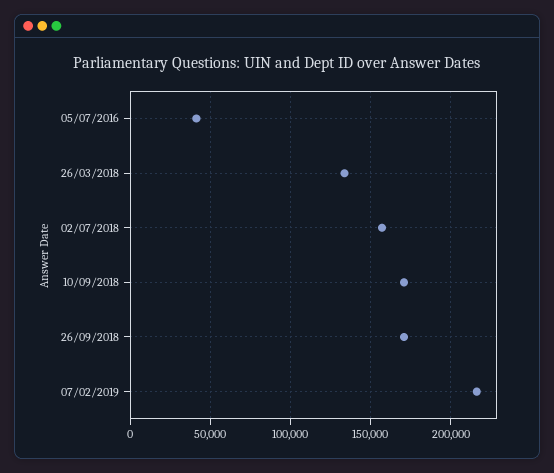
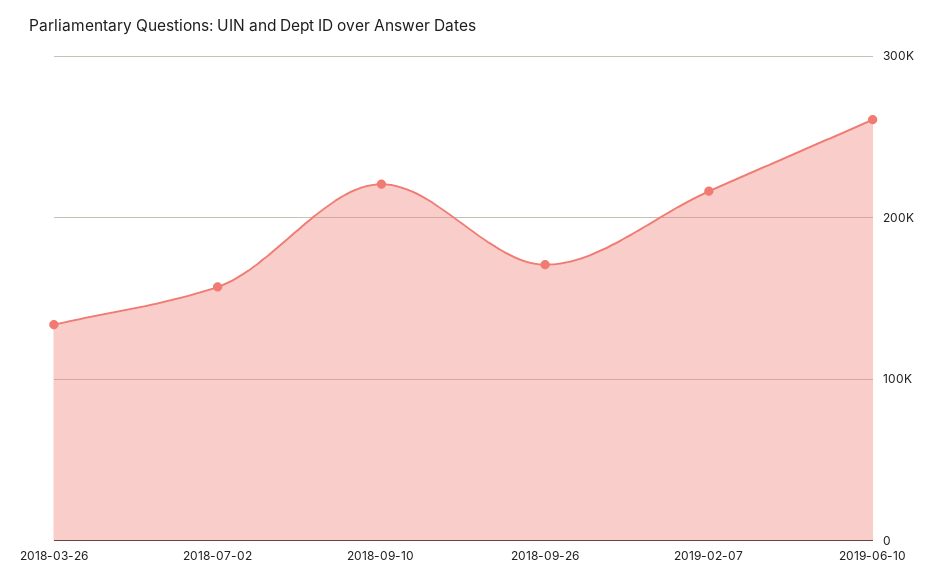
05/07/2016: 40000 -> none
10/09/2018: 170000 -> 220000
2019-06-10: none -> 260000

